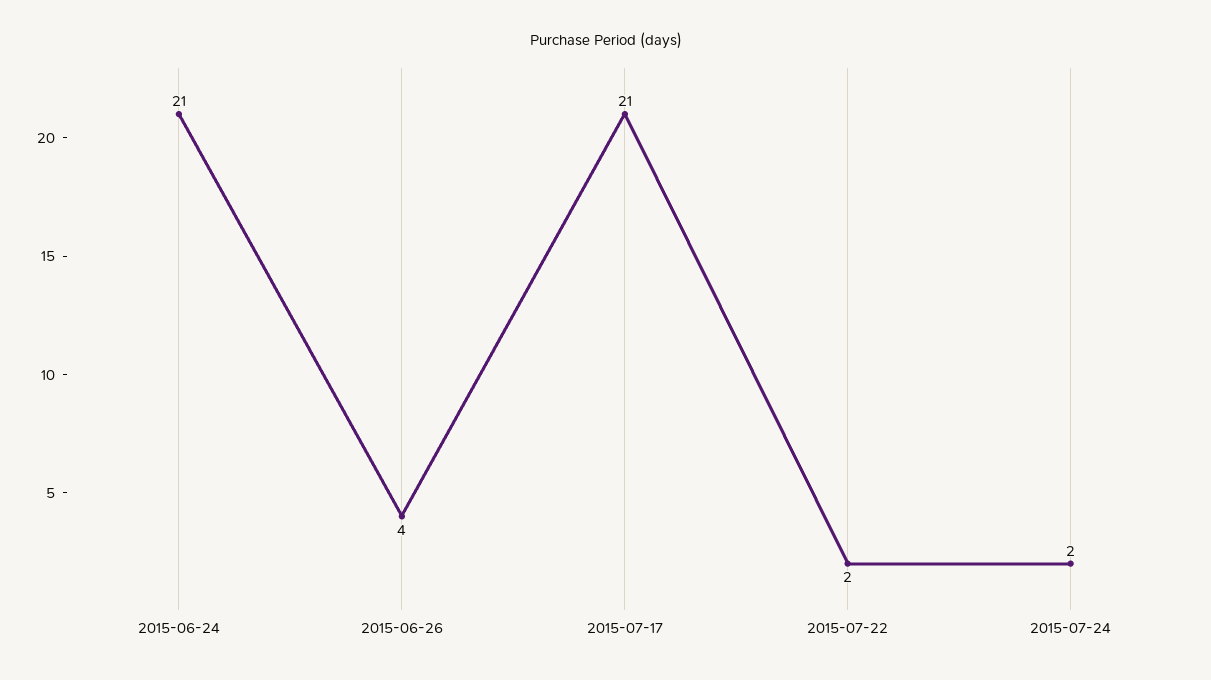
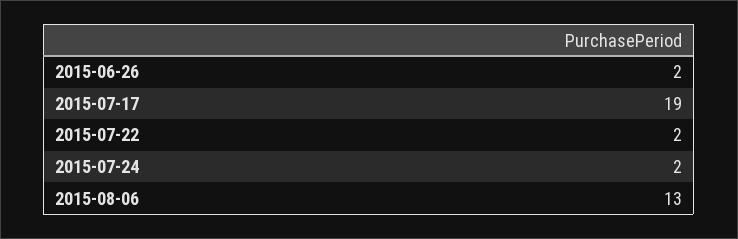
2015-06-24: 21 -> none
2015-06-26: 4 -> 2
2015-07-17: 21 -> 19
2015-08-06: none -> 13

